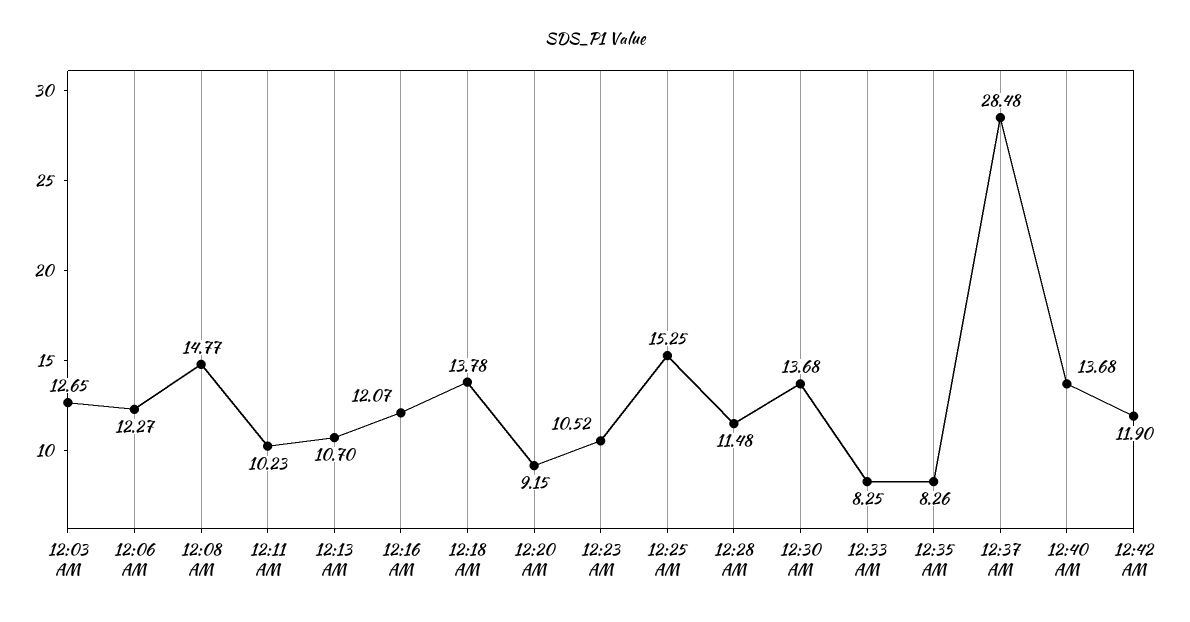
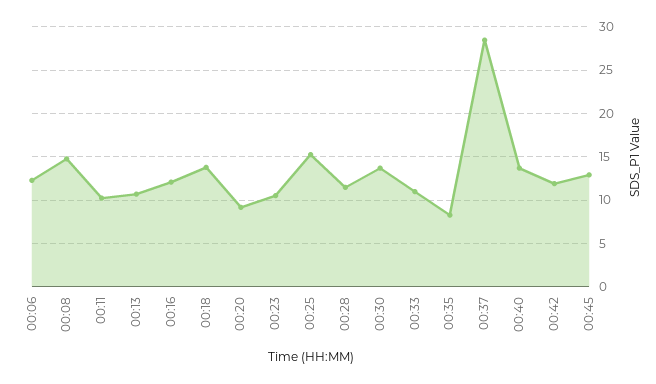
12:03 AM: 12.65 -> none
12:33 AM: 8.25 -> 11
00:45: none -> 13

